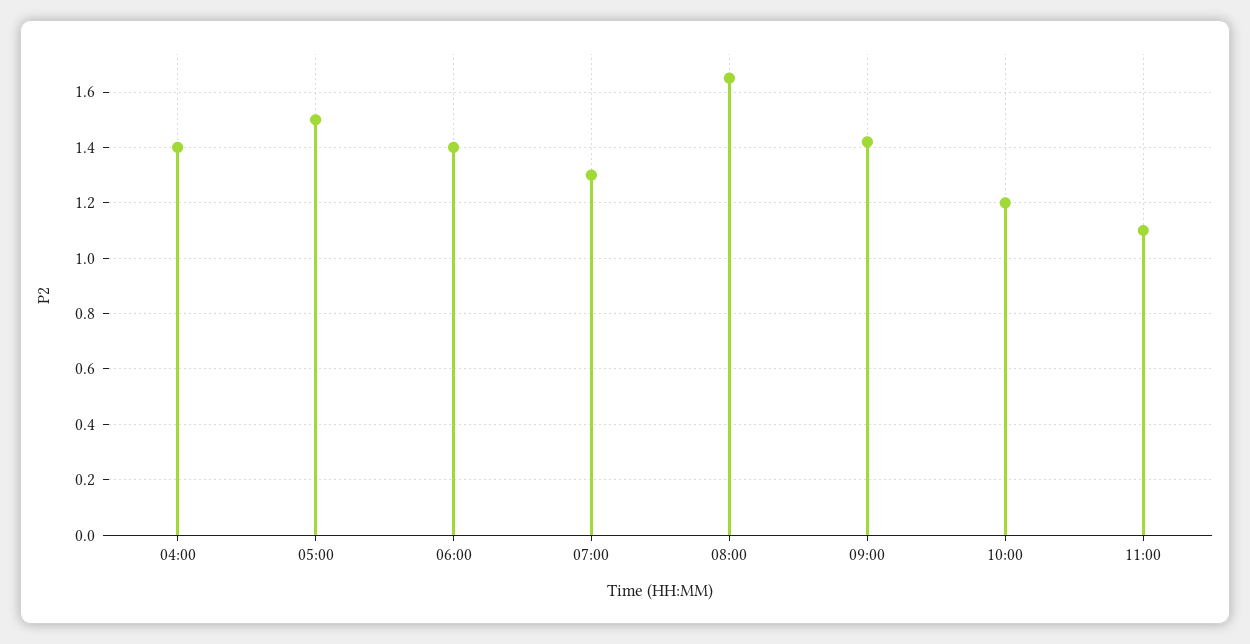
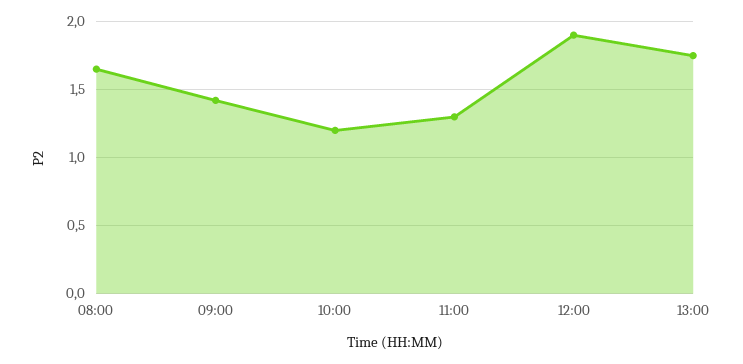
04:00: 1.4 -> none
05:00: 1.5 -> none
06:00: 1.4 -> none
07:00: 1.3 -> none
11:00: 1.1 -> 1.3
12:00: none -> 1.9
13:00: none -> 1.75

